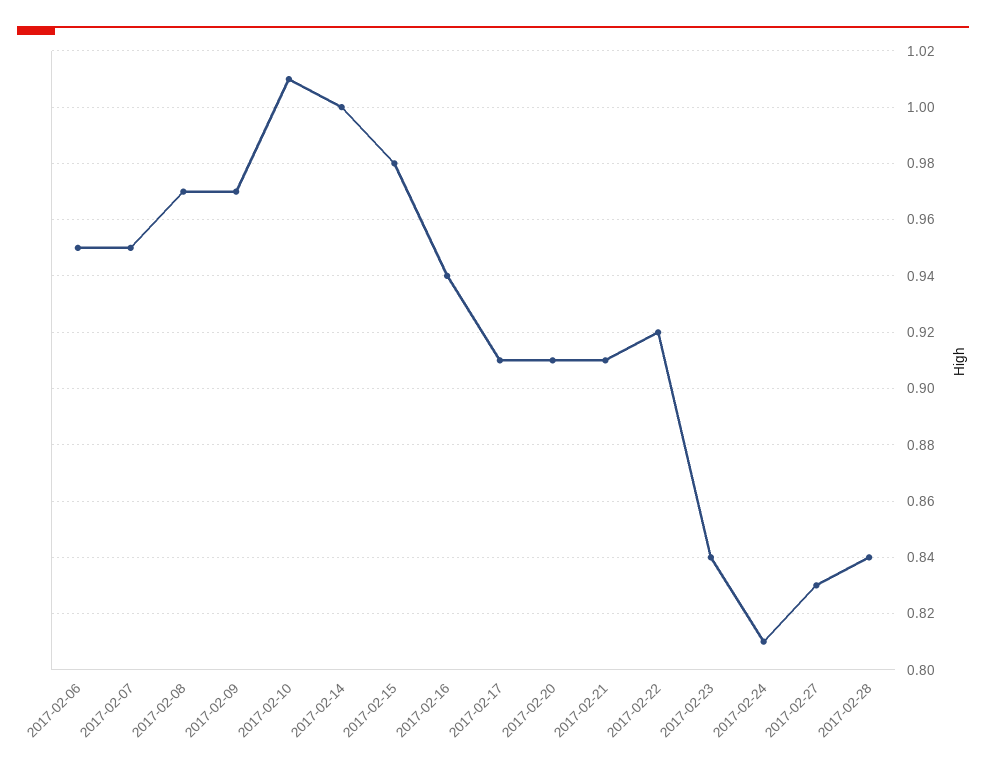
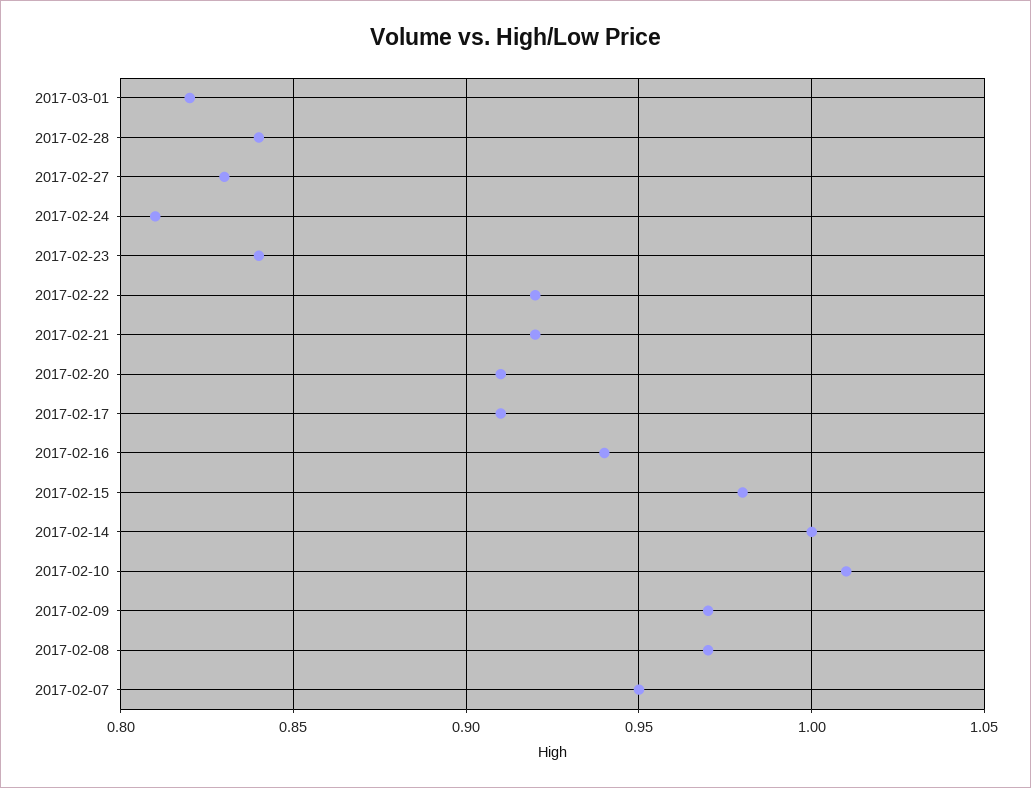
2017-02-06: 0.95 -> none
2017-02-21: 0.91 -> 0.92
2017-03-01: none -> 0.82

